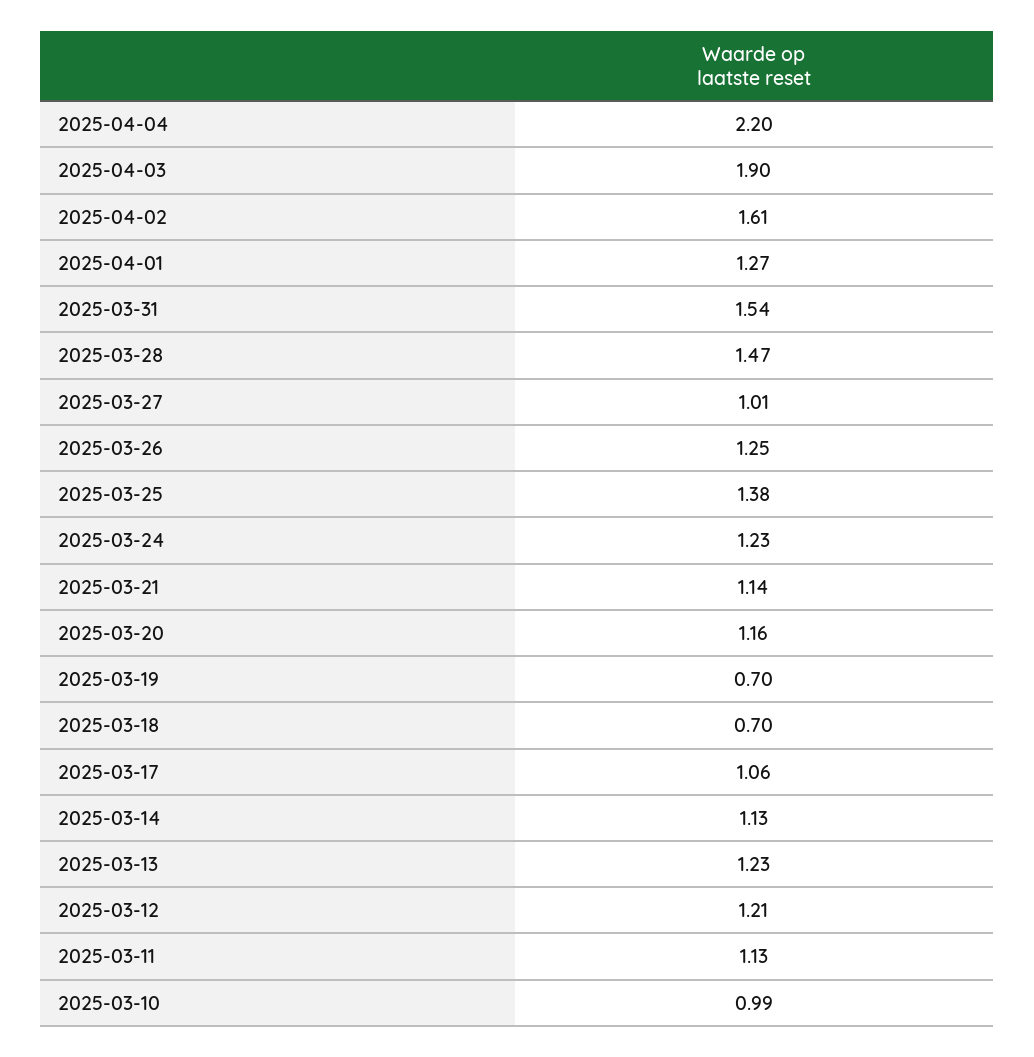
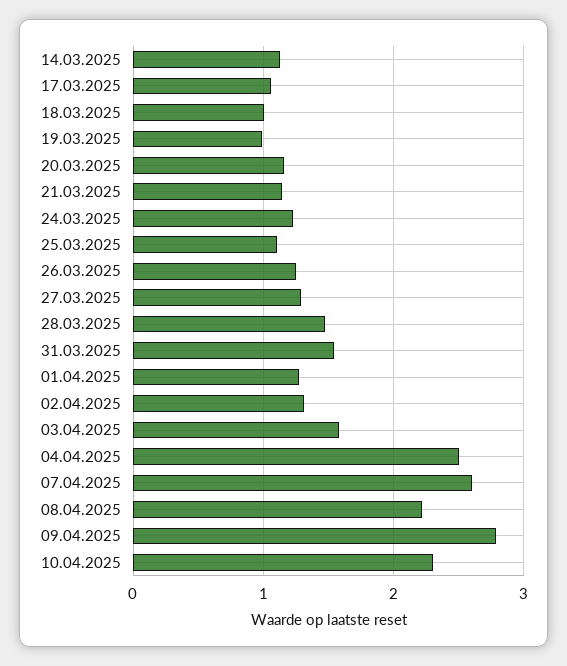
2025-04-04: 2.2 -> 2.5
2025-04-03: 1.9 -> 1.6
2025-04-02: 1.61 -> 1.3
2025-03-27: 1.01 -> 1.3
2025-03-25: 1.38 -> 1.1
2025-03-19: 0.7 -> 1
2025-03-18: 0.7 -> 1
2025-03-13: 1.23 -> none
2025-03-12: 1.21 -> none
2025-03-11: 1.13 -> none
2025-03-10: 0.99 -> none
07.04.2025: none -> 2.6
08.04.2025: none -> 2.2
09.04.2025: none -> 2.8
10.04.2025: none -> 2.3

